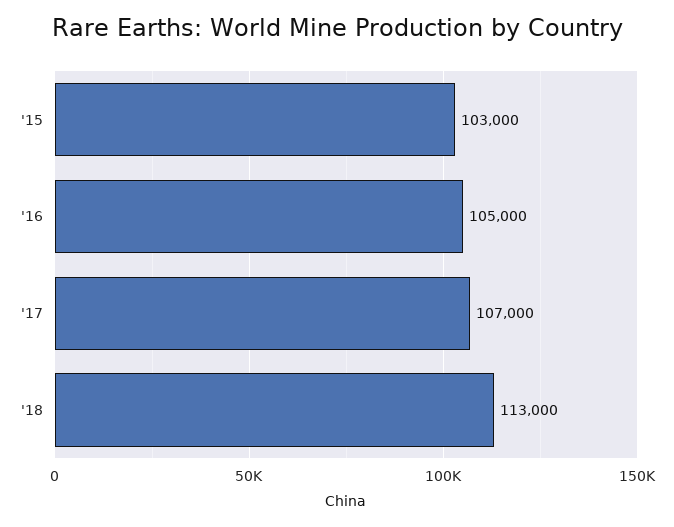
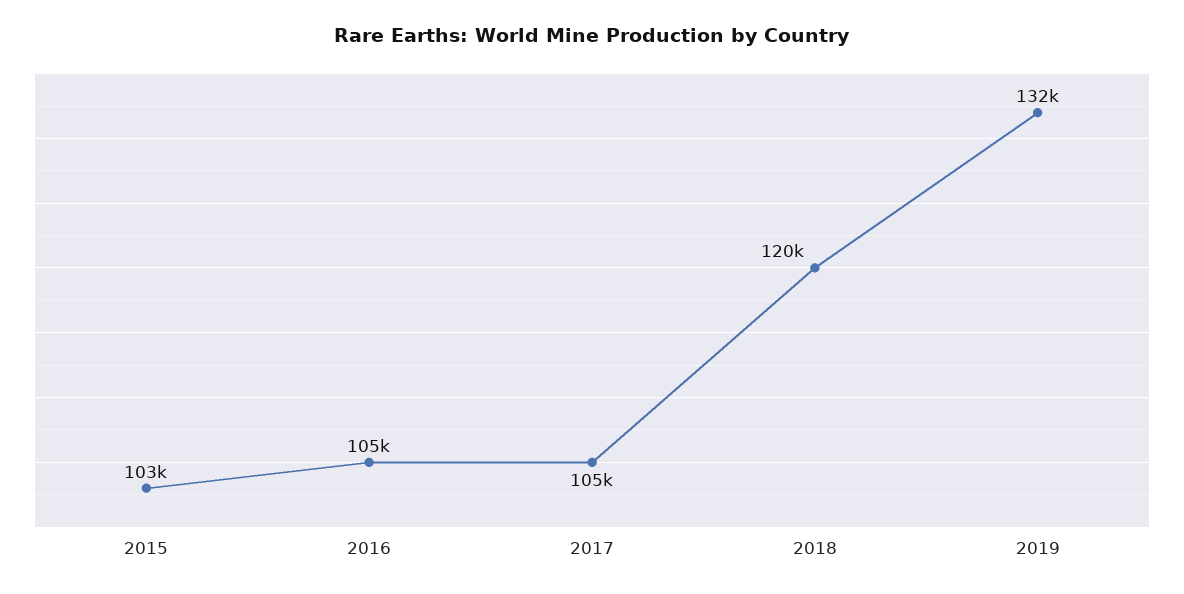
'17: 107000 -> 105000
'18: 113000 -> 120000
2019: none -> 132000

